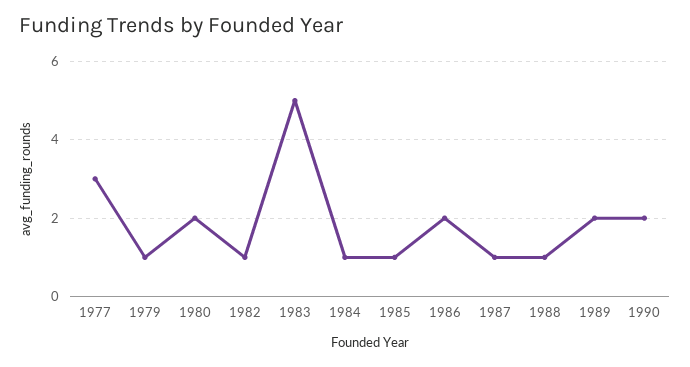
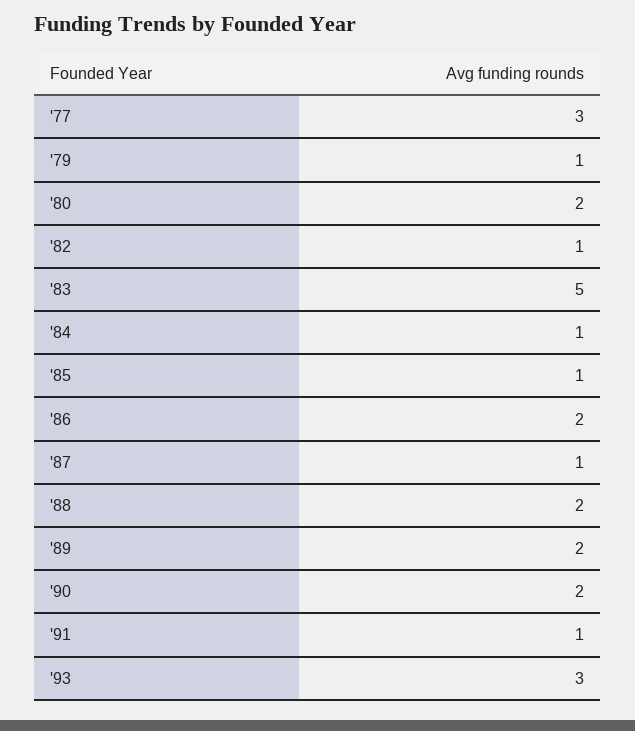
1988: 1 -> 2
'91: none -> 1
'93: none -> 3

